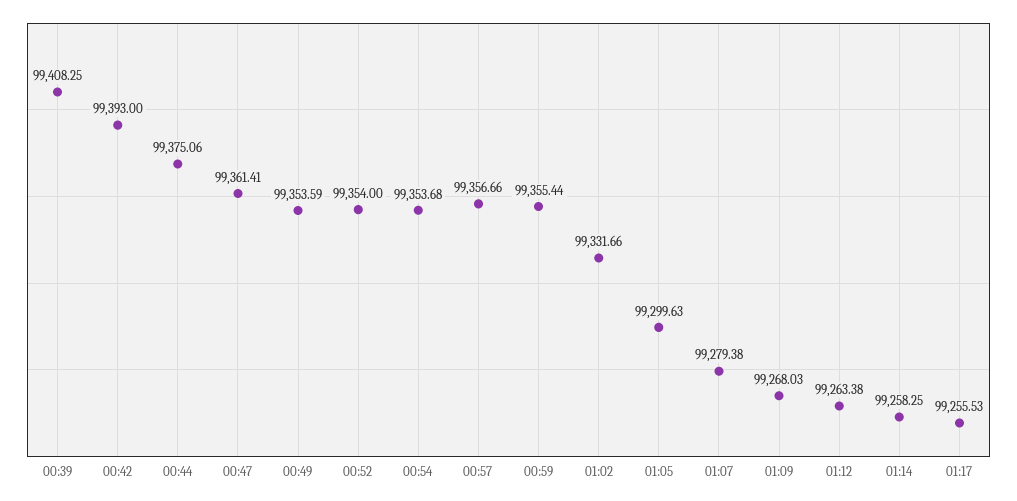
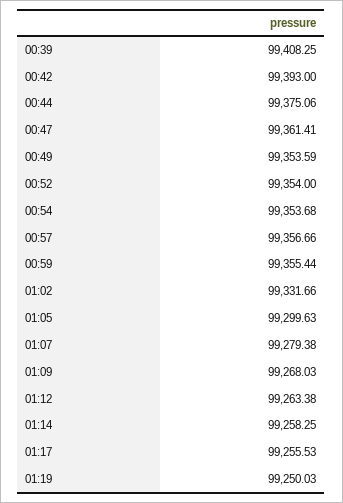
01:19: none -> 99250.03

